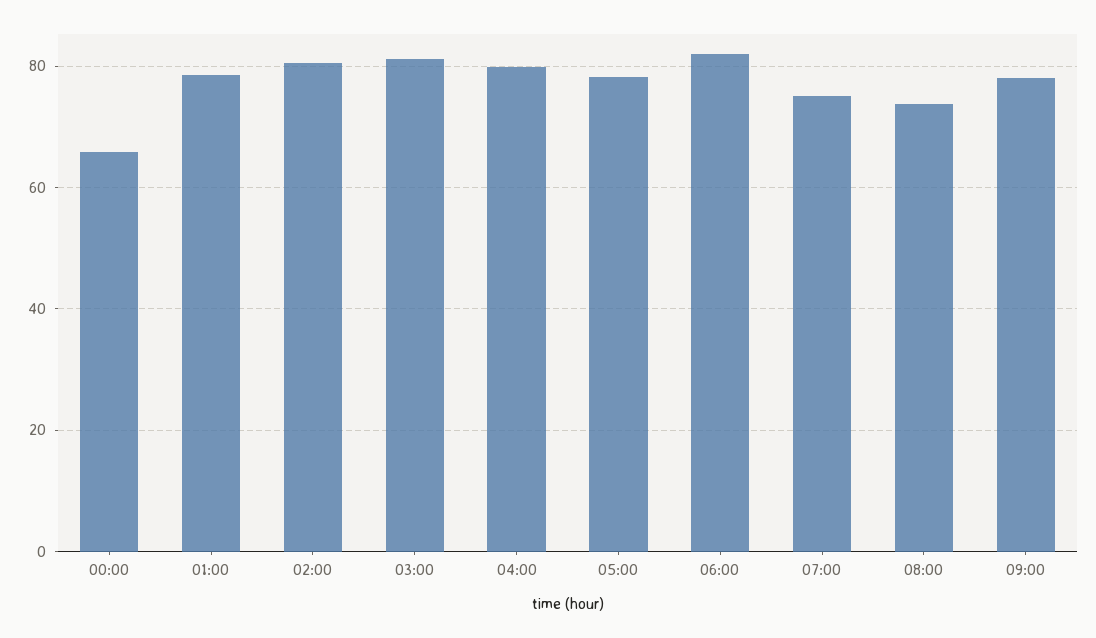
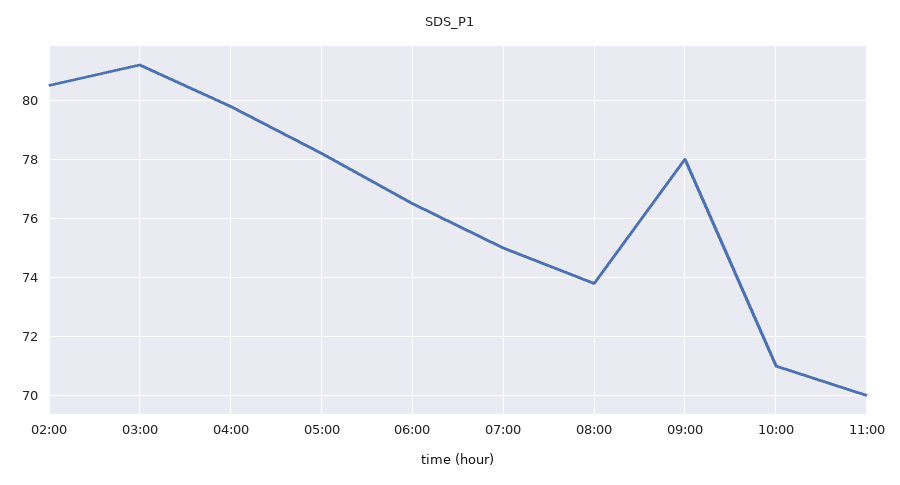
00:00: 66 -> none
01:00: 78 -> none
06:00: 82 -> 76.5
10:00: none -> 71
11:00: none -> 70

